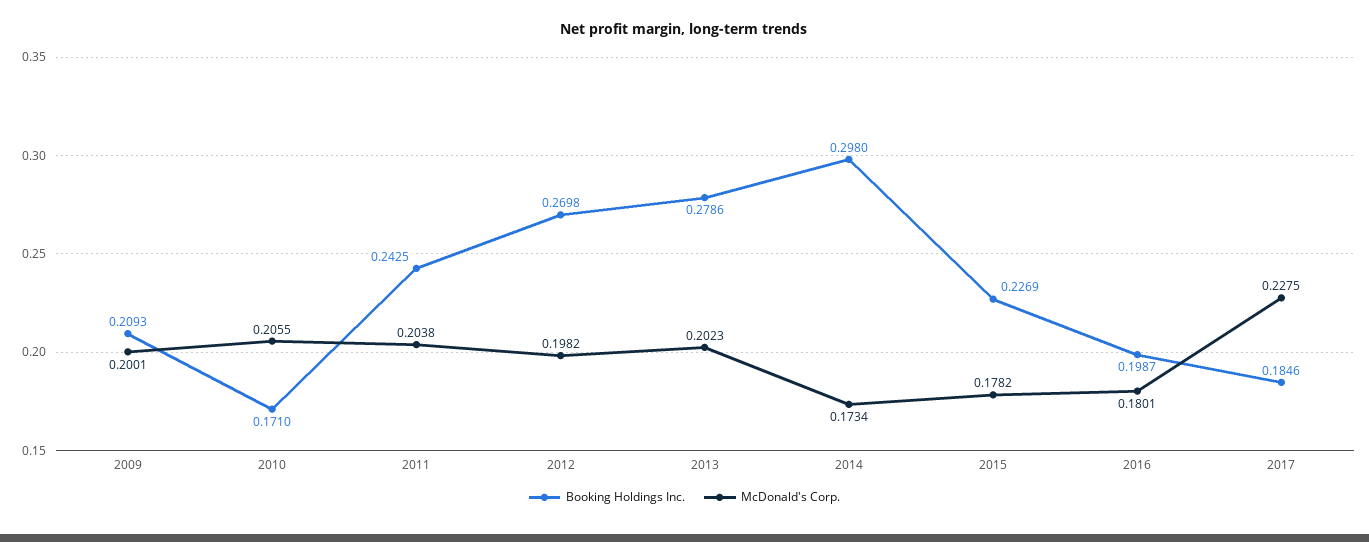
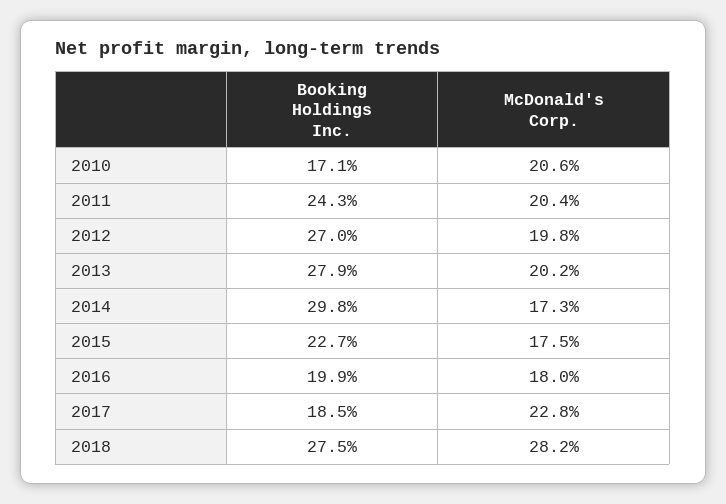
Booking Holdings Inc., 2009: 0.2093 -> none
McDonald's Corp., 2009: 0.2001 -> none
McDonald's Corp., 2015: 0.1782 -> 0.175
Booking Holdings Inc., 2018: none -> 0.275
McDonald's Corp., 2018: none -> 0.282

